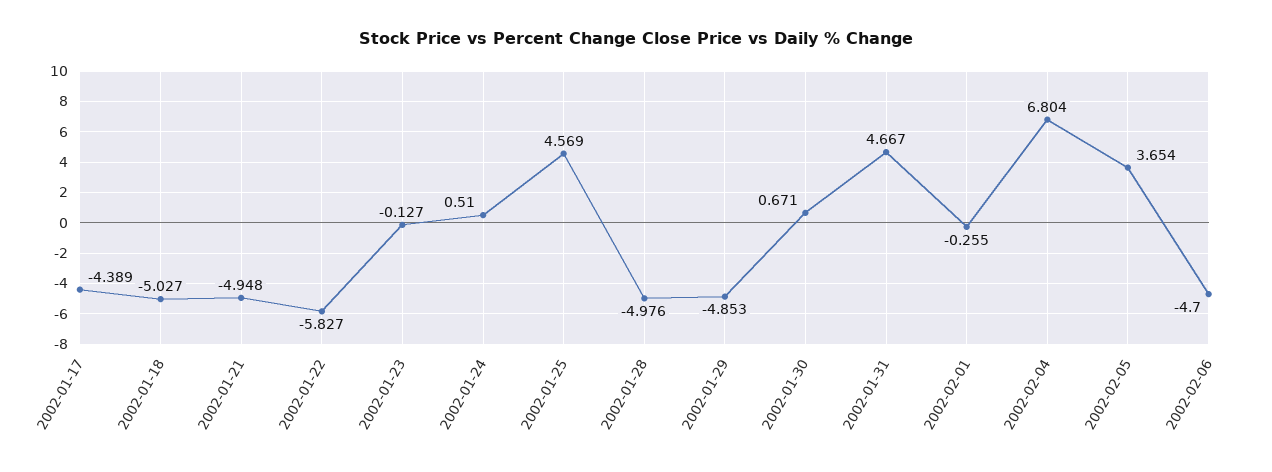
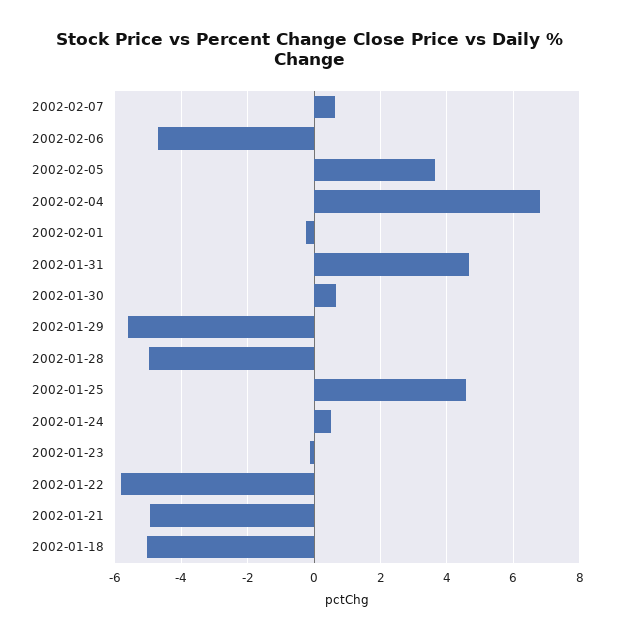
2002-01-17: -4.389 -> none
2002-01-29: -4.853 -> -5.6
2002-02-07: none -> 0.6

